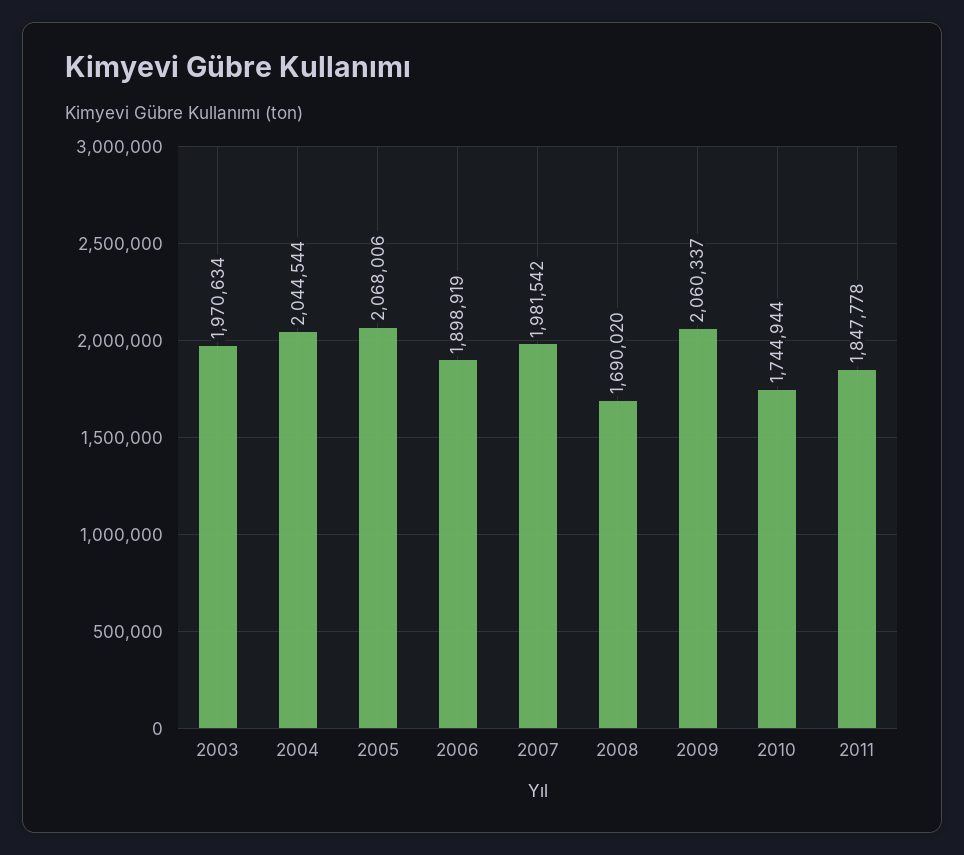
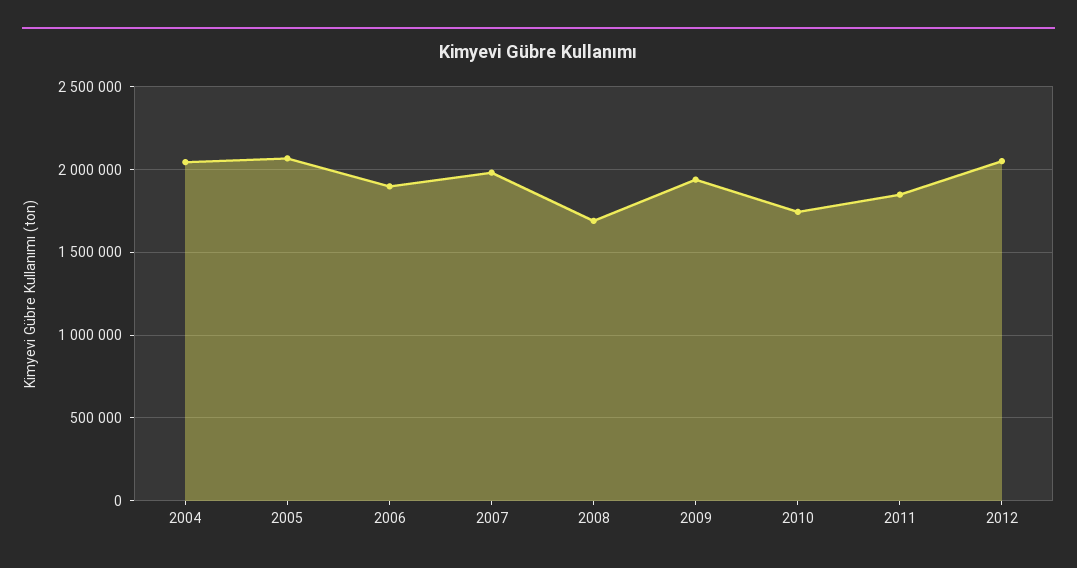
2003: 1970634 -> none
2009: 2060337 -> 1950000
2012: none -> 2050000

